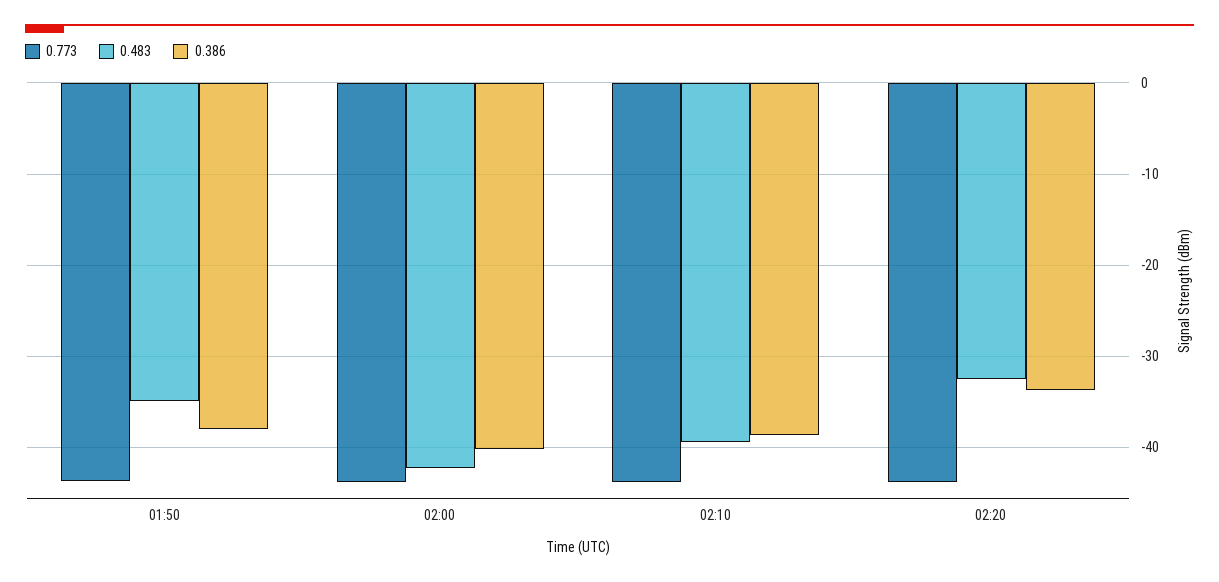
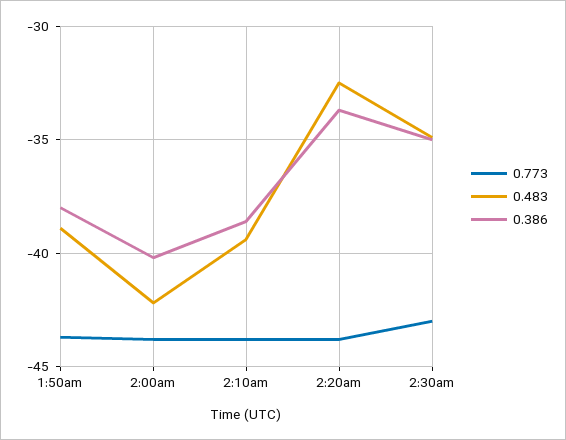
0.483, 01:50: -35 -> -39
0.773, 2:30am: none -> -43
0.483, 2:30am: none -> -35
0.386, 2:30am: none -> -35

